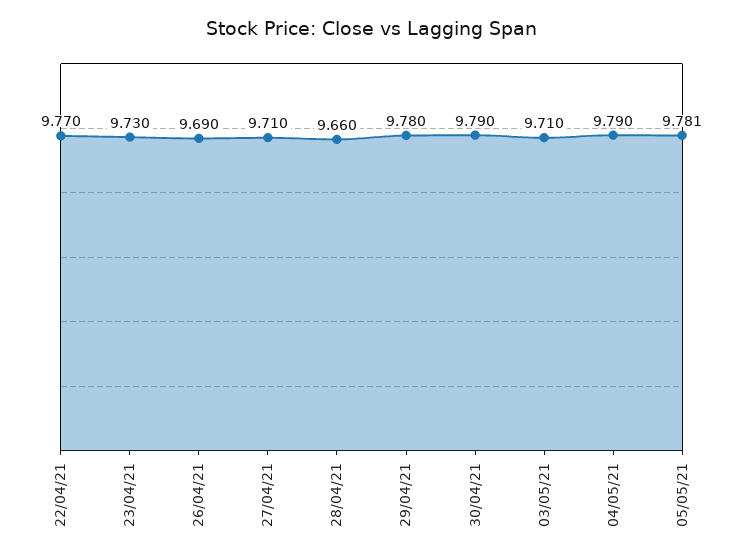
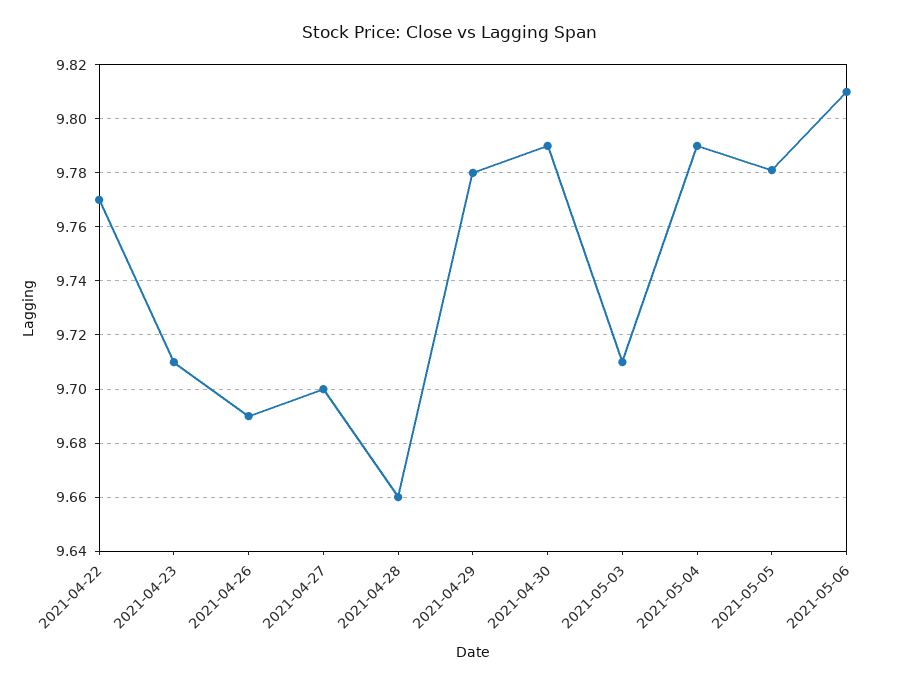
23/04/21: 9.73 -> 9.71
27/04/21: 9.71 -> 9.7
2021-05-06: none -> 9.81

